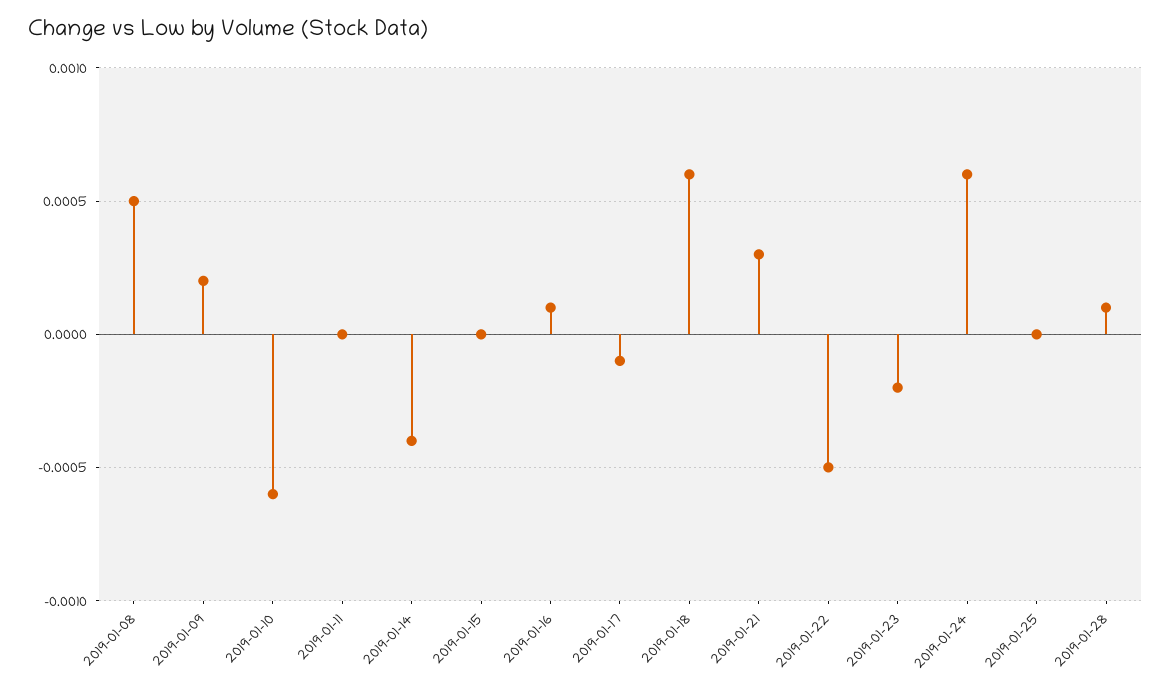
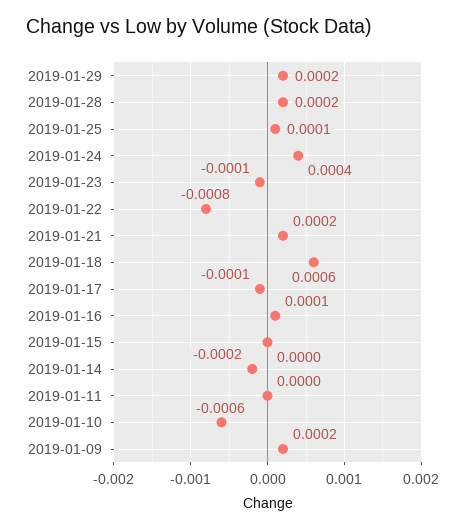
2019-01-08: 0.0005 -> none
2019-01-14: -0.0004 -> -0.0002
2019-01-21: 0.0003 -> 0.0002
2019-01-22: -0.0005 -> -0.0008
2019-01-23: -0.0002 -> -0.0001
2019-01-24: 0.0006 -> 0.0004
2019-01-25: 0 -> 0.0001
2019-01-28: 0.0001 -> 0.0002
2019-01-29: none -> 0.0002

